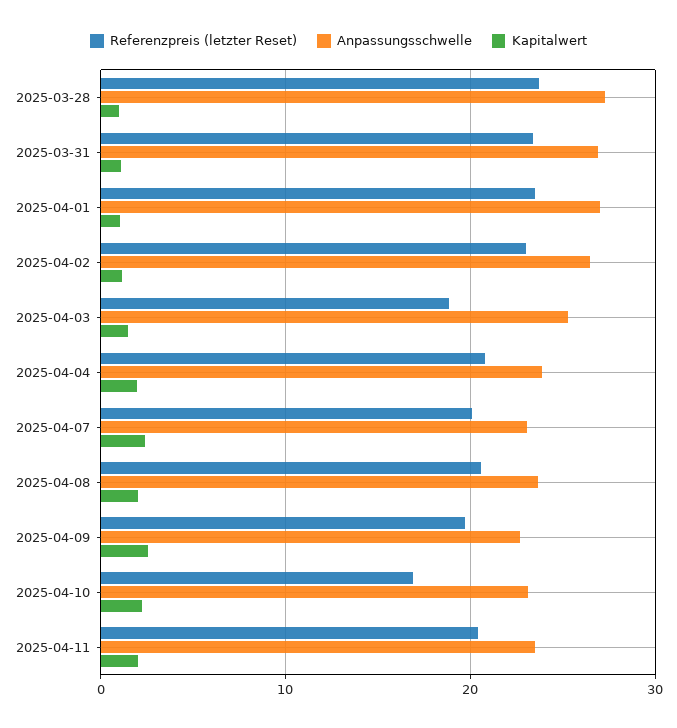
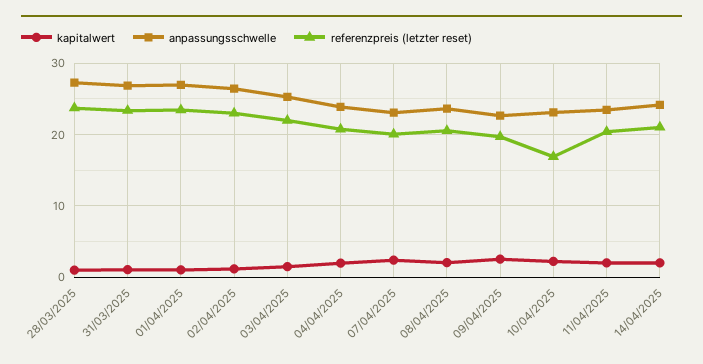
Referenzpreis (letzter Reset), 2025-04-03: 19 -> 22
Kapitalwert, 14/04/2025: none -> 2
Anpassungsschwelle, 14/04/2025: none -> 24
Referenzpreis (letzter Reset), 14/04/2025: none -> 21

